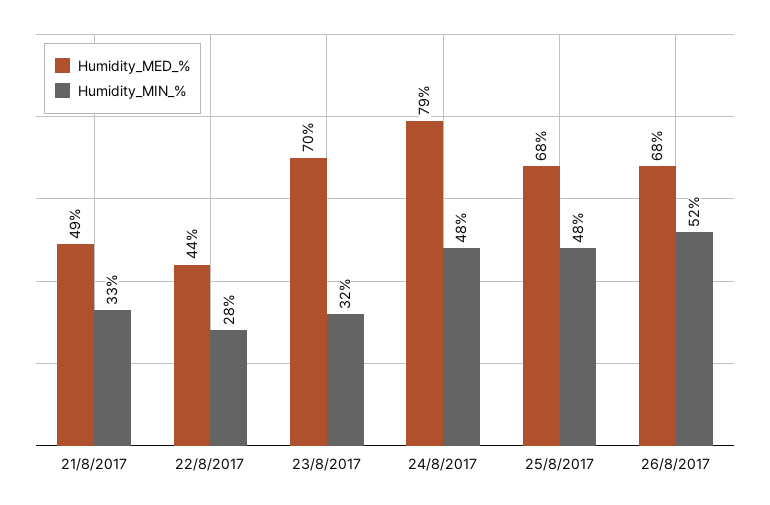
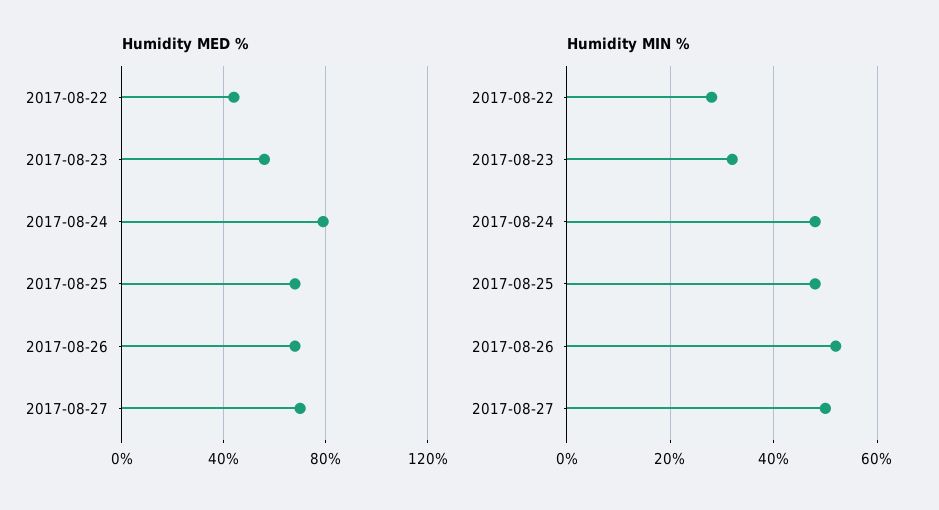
Humidity_MED_%, 21/8/2017: 49 -> none
Humidity_MIN_%, 21/8/2017: 33 -> none
Humidity_MED_%, 23/8/2017: 70 -> 55
Humidity_MED_%, 2017-08-27: none -> 70
Humidity_MIN_%, 2017-08-27: none -> 50

